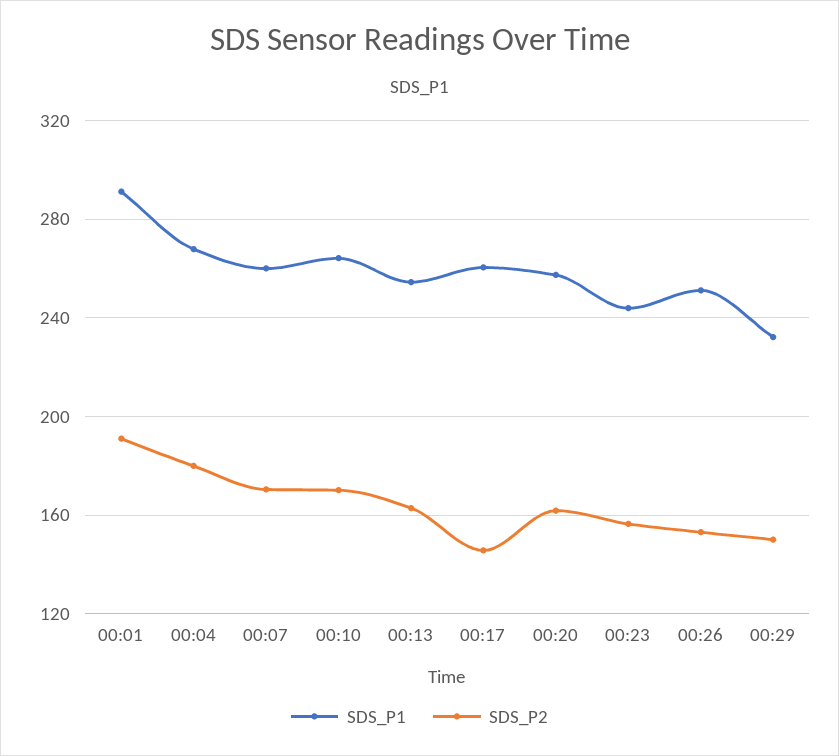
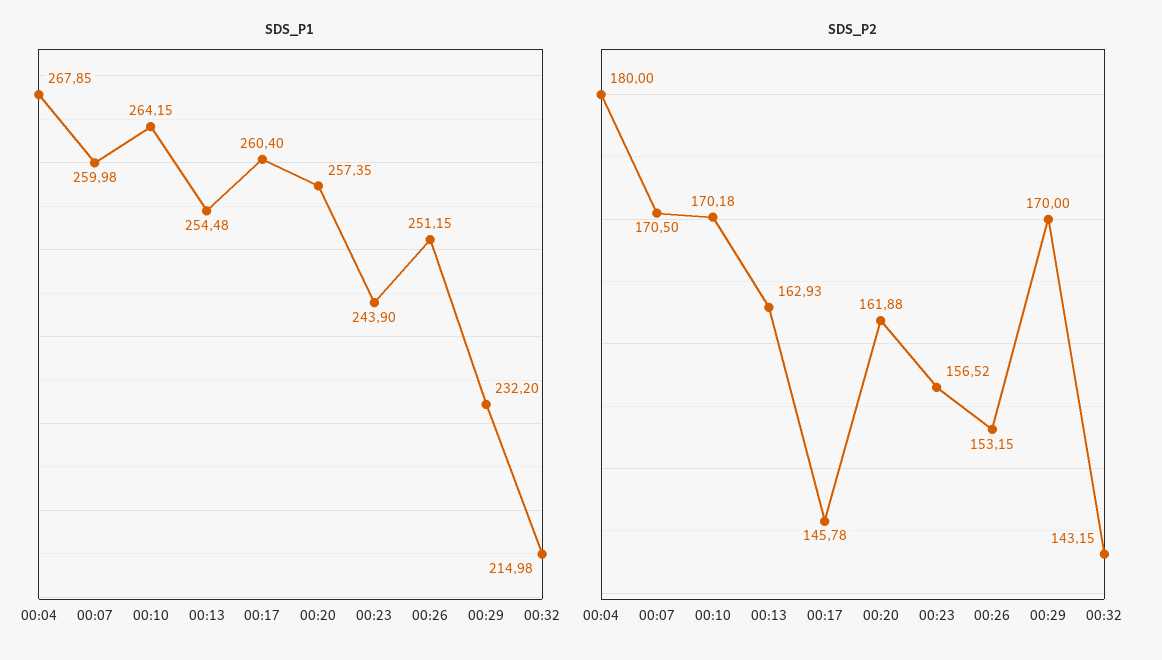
SDS_P1, 00:01: 290 -> none
SDS_P2, 00:01: 190 -> none
SDS_P2, 00:29: 150 -> 170
SDS_P1, 00:32: none -> 214.98
SDS_P2, 00:32: none -> 143.15

